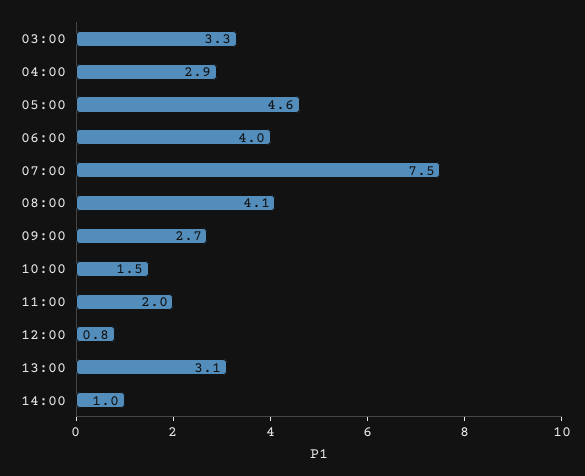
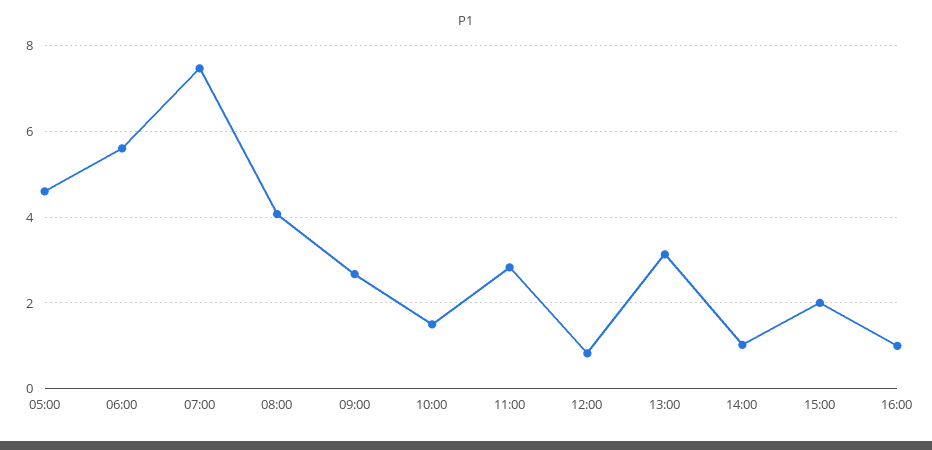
03:00: 3.3 -> none
04:00: 2.9 -> none
06:00: 4 -> 5.6
11:00: 2 -> 2.8
15:00: none -> 2
16:00: none -> 1

